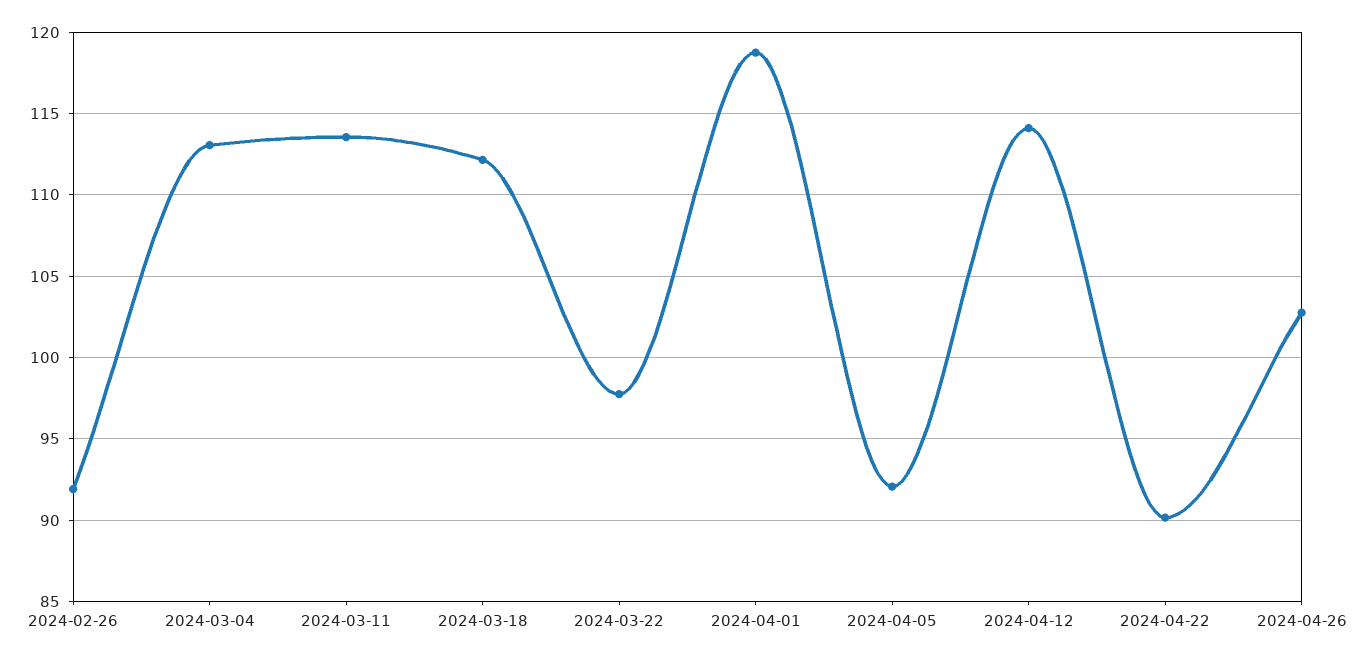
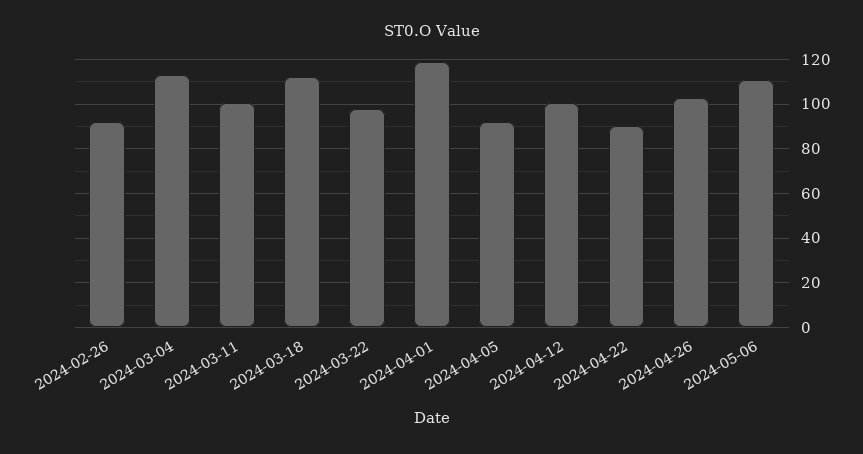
2024-03-11: 113.5 -> 100
2024-04-12: 114 -> 100
2024-05-06: none -> 110

